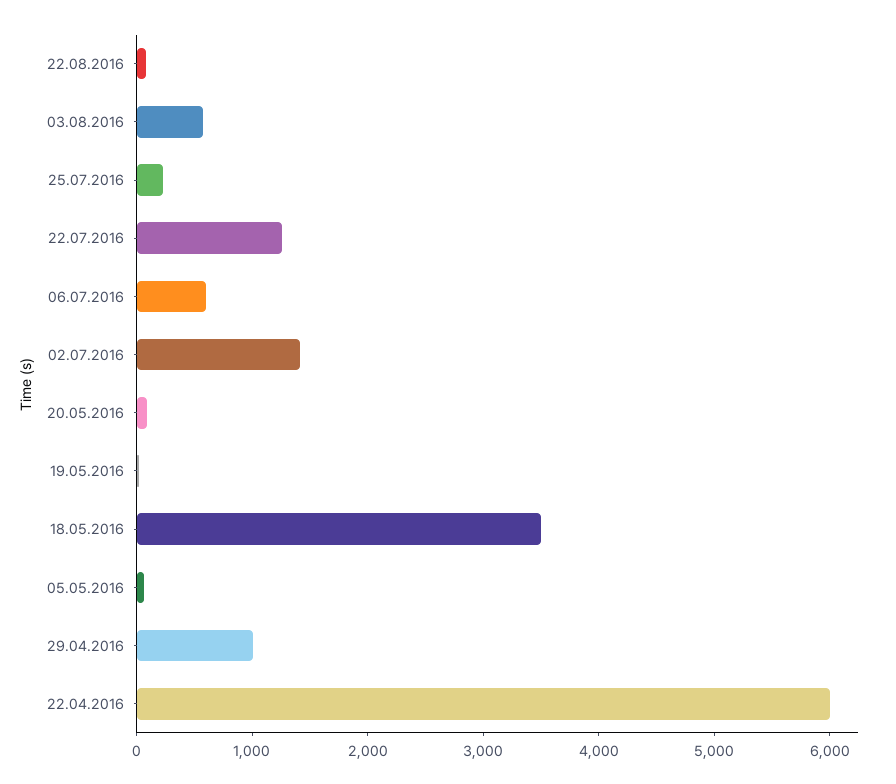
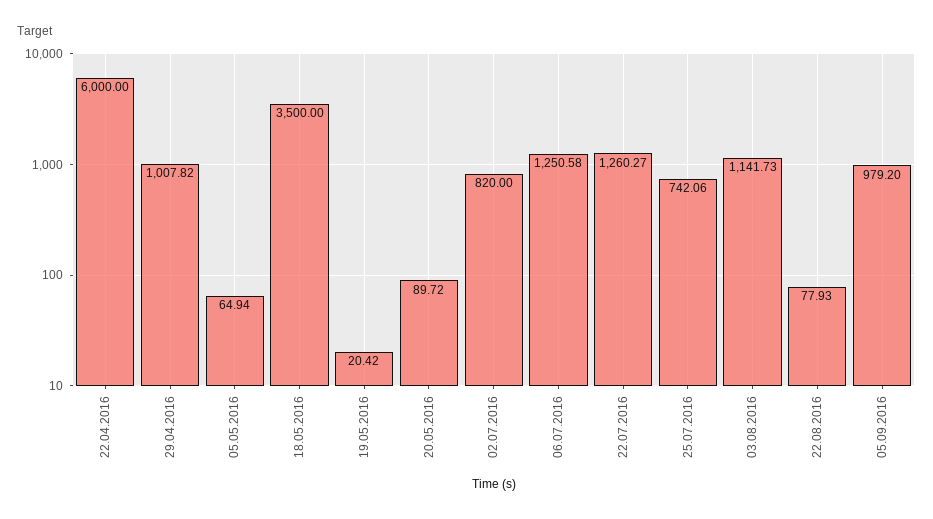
03.08.2016: 600 -> 1141.73
25.07.2016: 200 -> 742.06
06.07.2016: 600 -> 1250.58
02.07.2016: 1400 -> 820
05.09.2016: none -> 979.2

